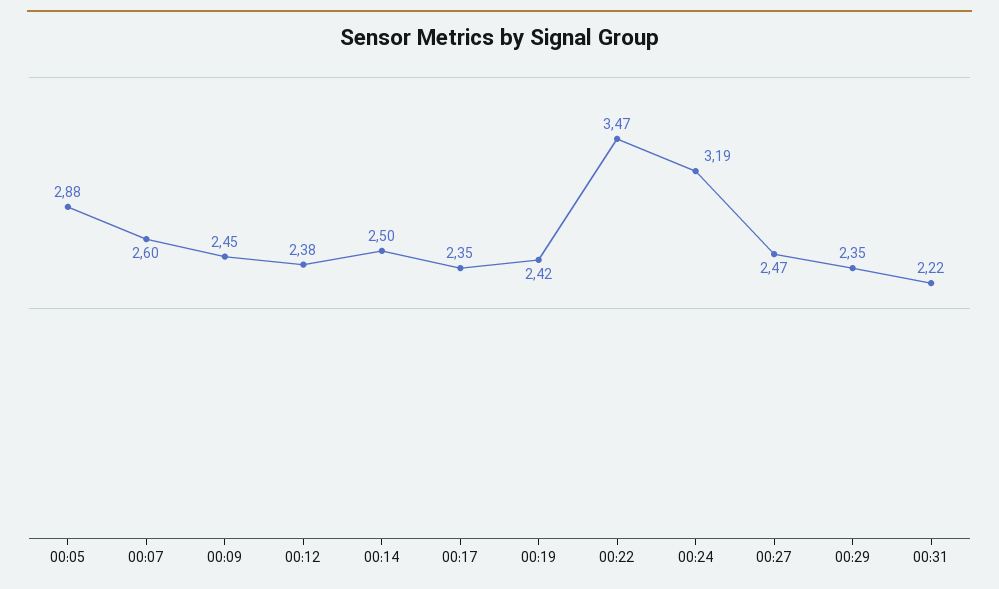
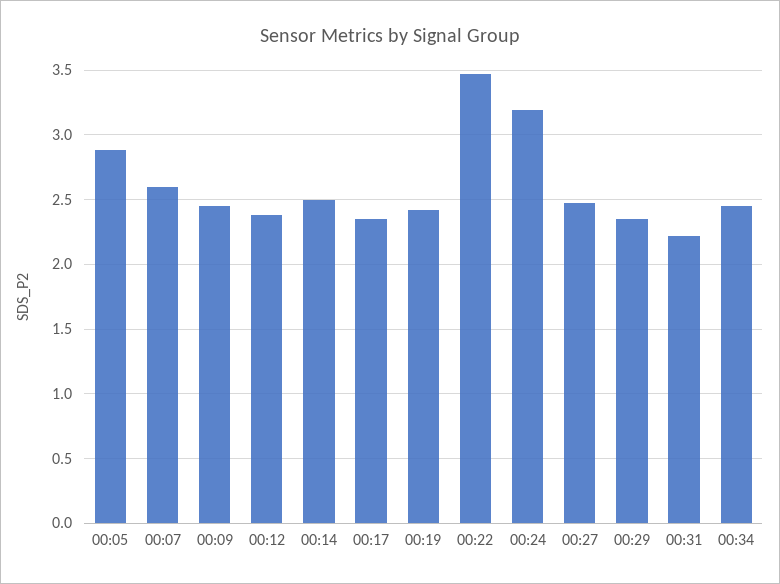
00:34: none -> 2.45

